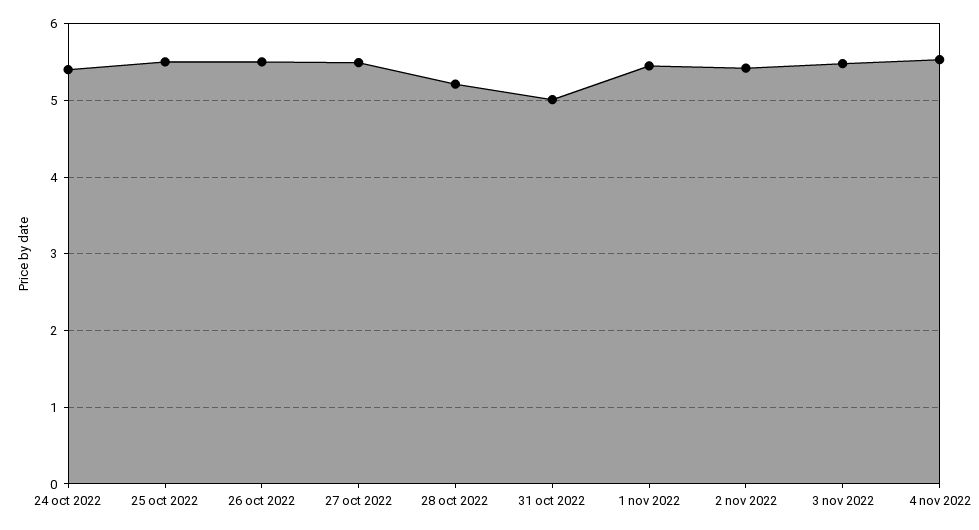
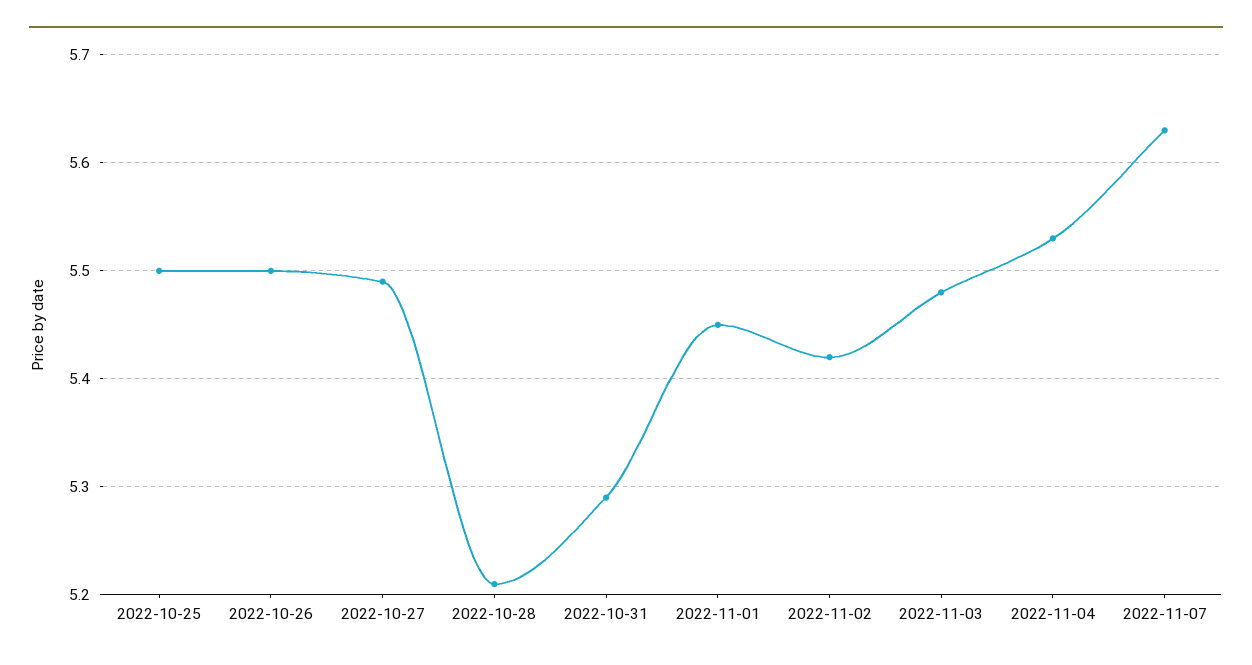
24 oct 2022: 5.4 -> none
31 oct 2022: 5 -> 5.29
2022-11-07: none -> 5.63

